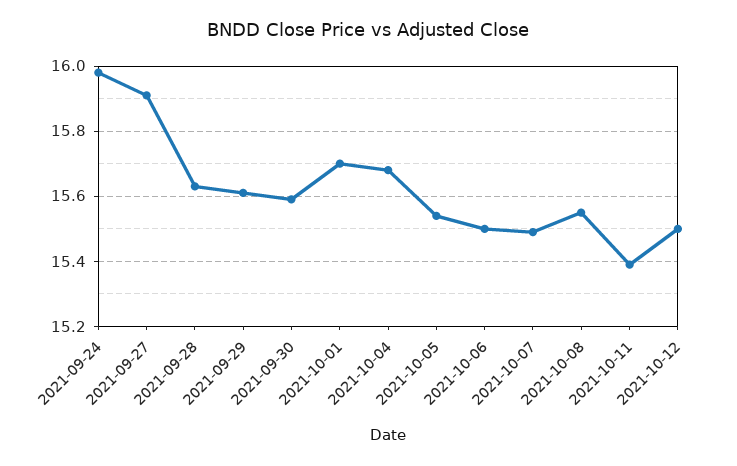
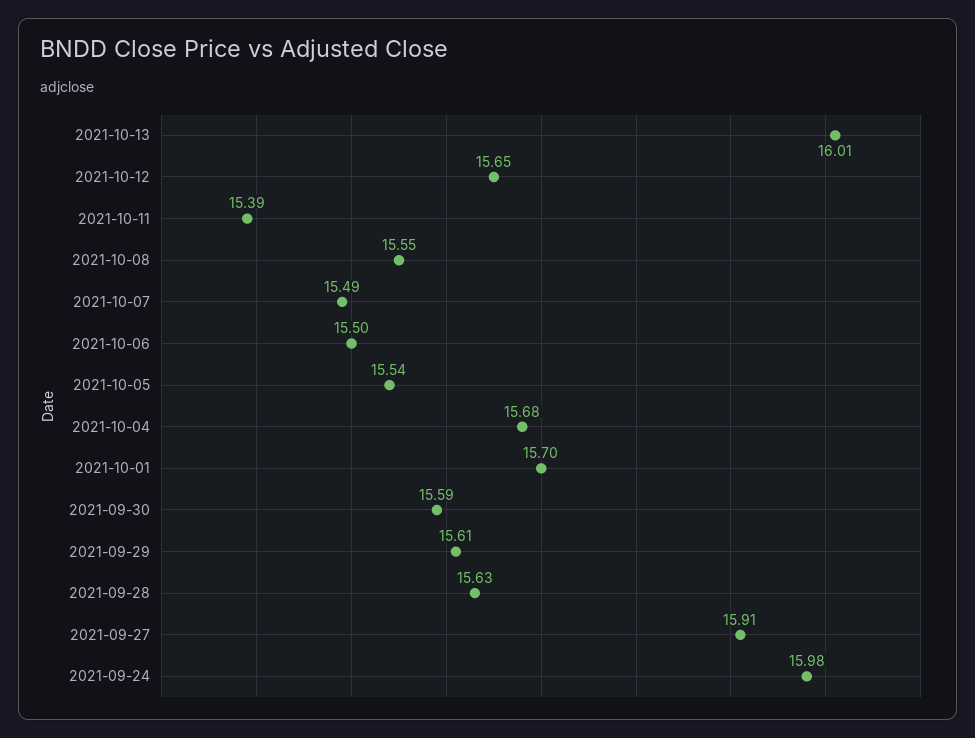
2021-10-12: 15.5 -> 15.65
2021-10-13: none -> 16.01

